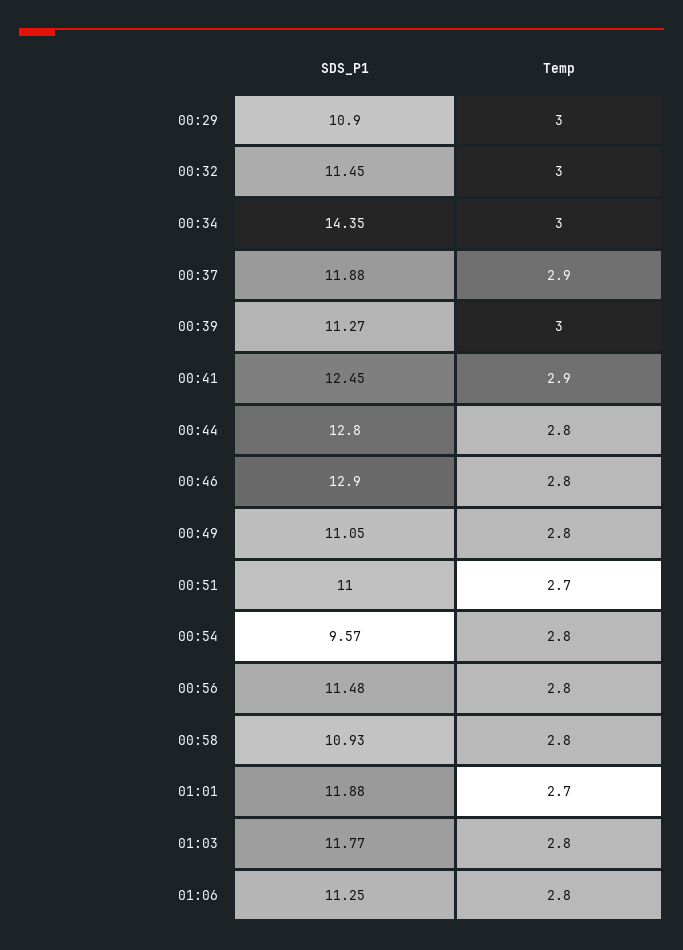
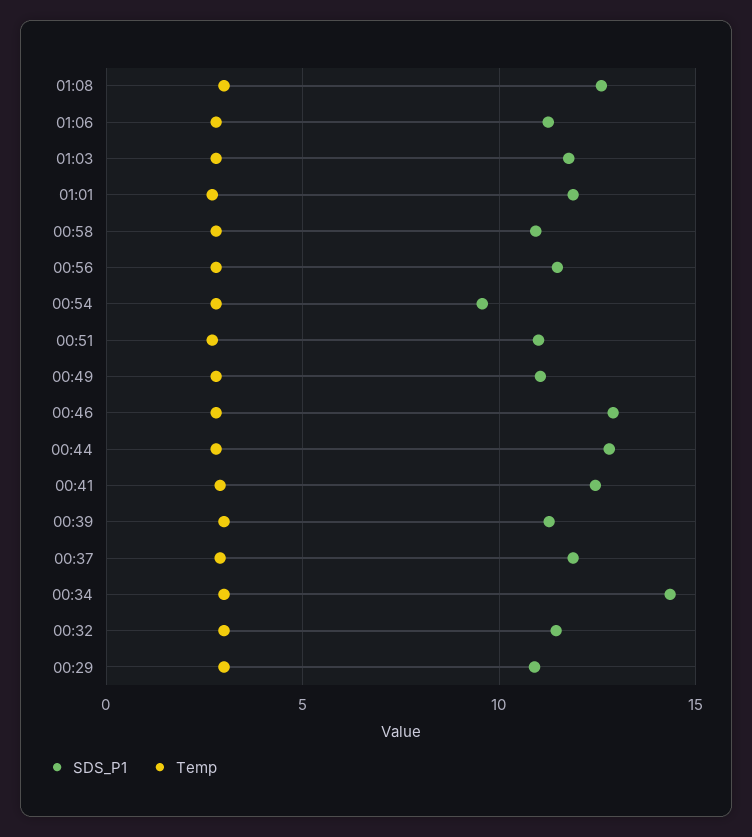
SDS_P1, 01:08: none -> 12.5
Temp, 01:08: none -> 3

